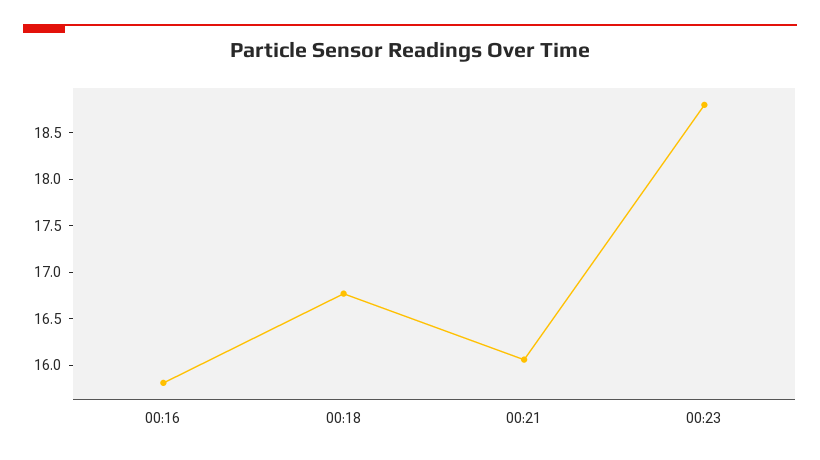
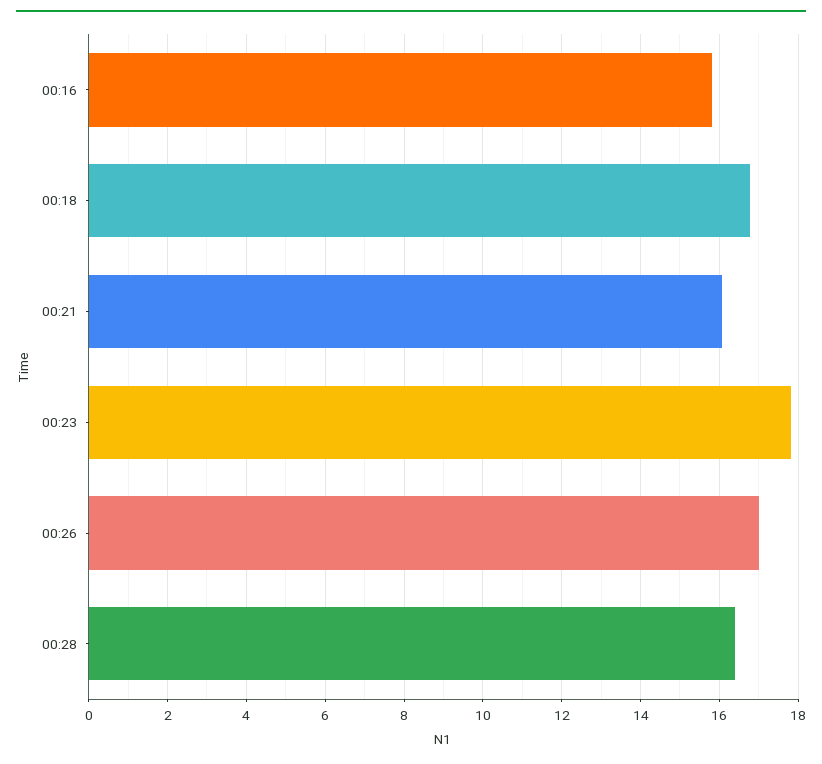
00:23: 18.8 -> 17.8
00:26: none -> 17
00:28: none -> 16.4

